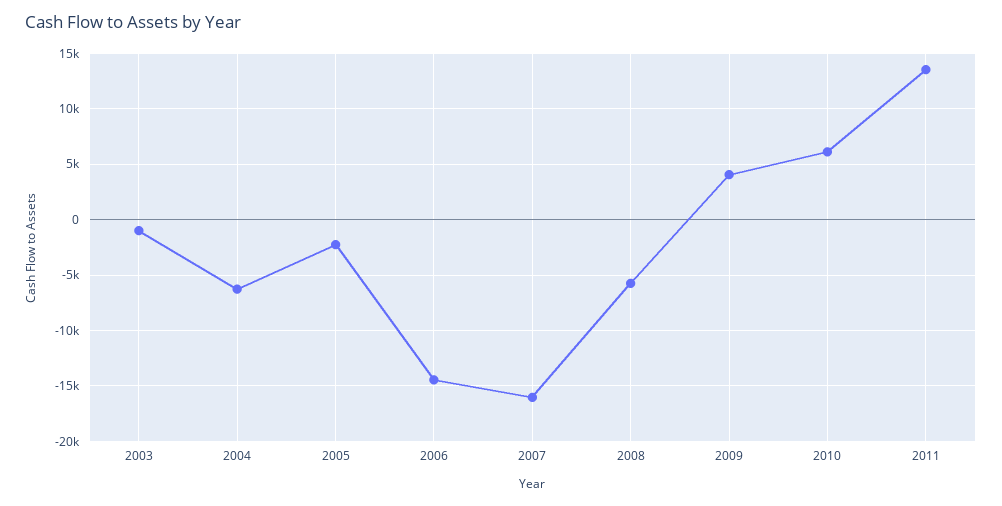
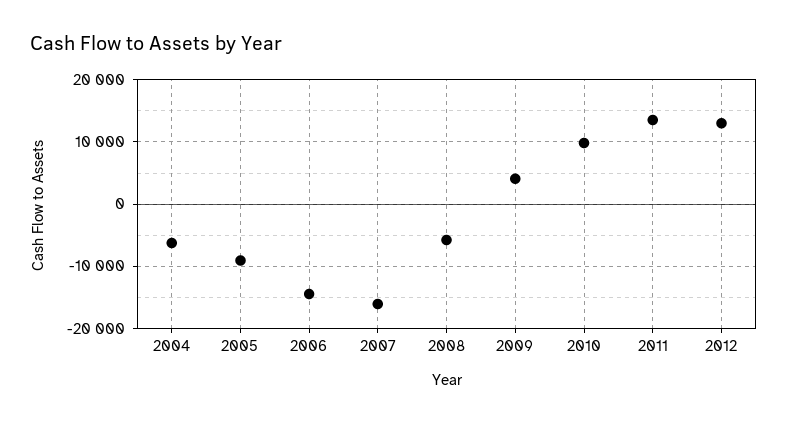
2003: -1000 -> none
2005: -2000 -> -9000
2010: 6000 -> 10000
2012: none -> 13000

